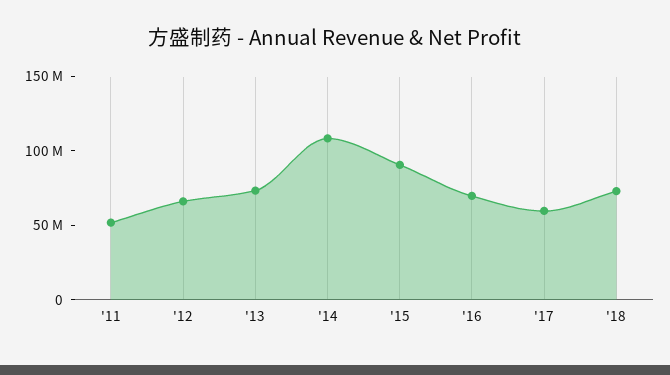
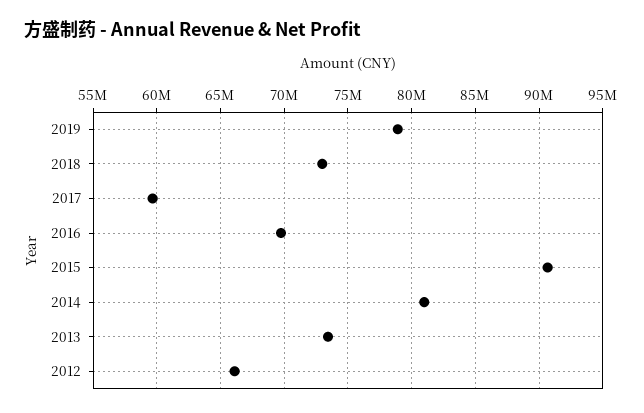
'11: 50000000 -> none
'14: 110000000 -> 81000000
2019: none -> 79000000

